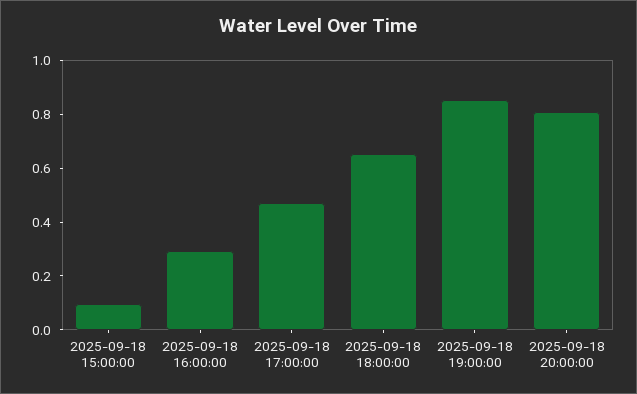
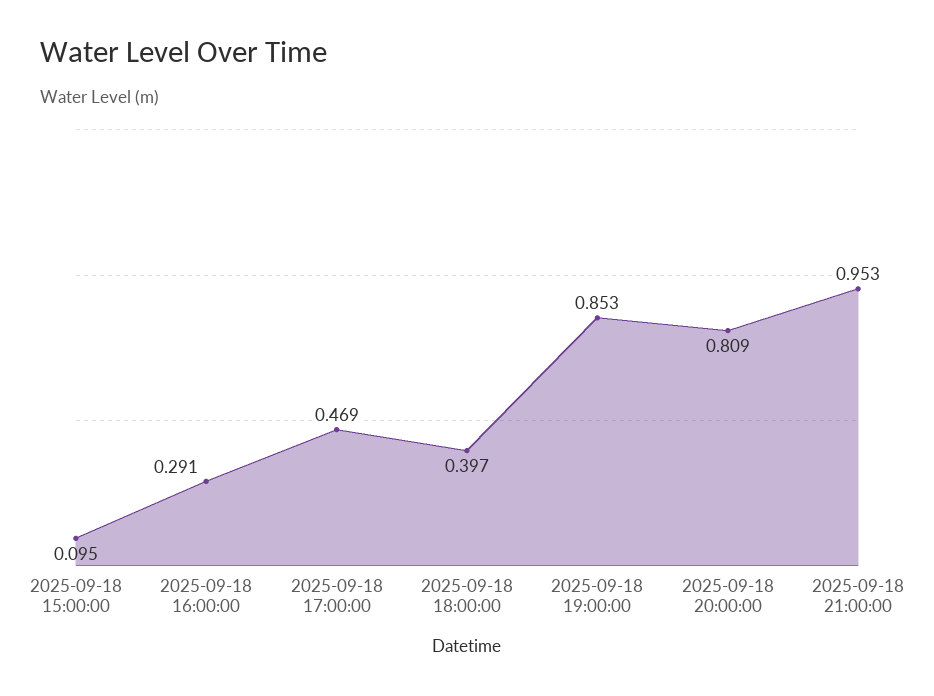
2025-09-18 18:00:00: 0.65 -> 0.397
2025-09-18 21:00:00: none -> 0.953

